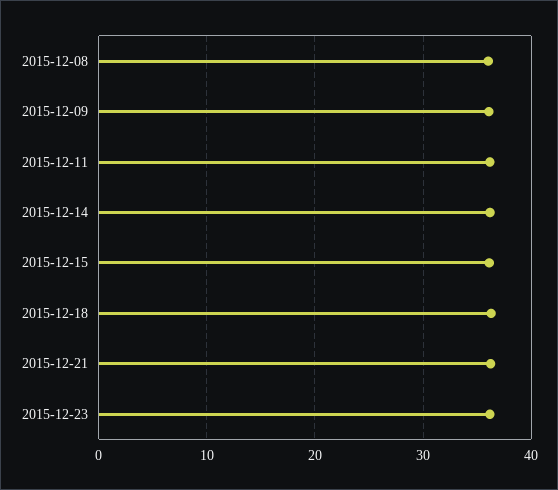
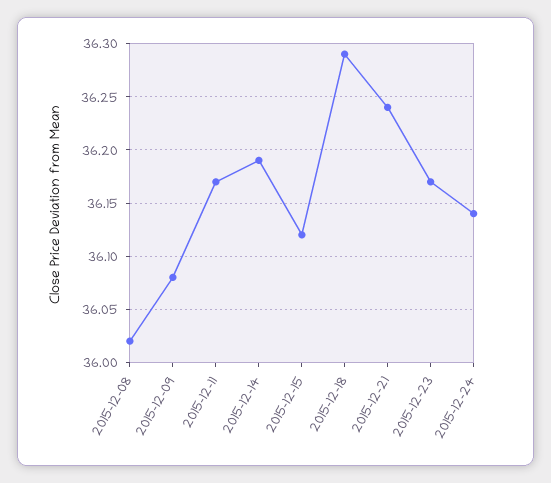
2015-12-24: none -> 36.14

